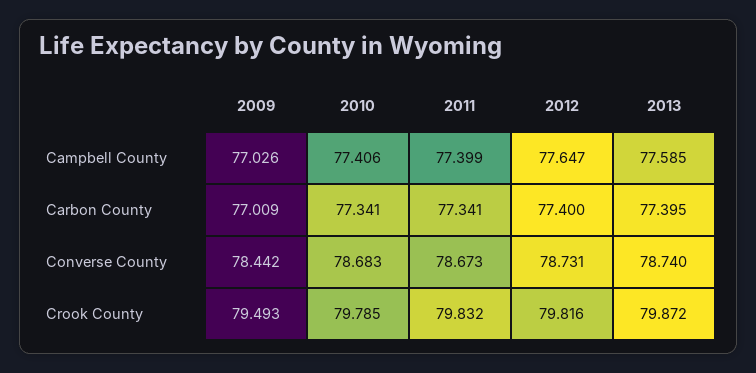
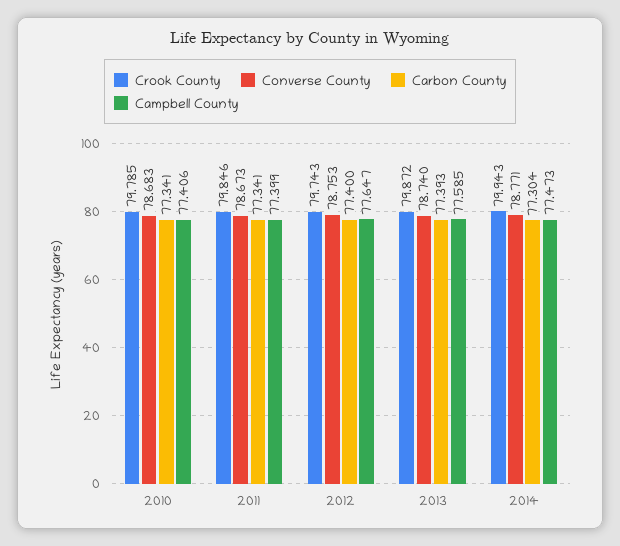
Campbell County, 2009: 77.026 -> none
Carbon County, 2009: 77.009 -> none
Carbon County, 2013: 77.395 -> 77.393
Converse County, 2009: 78.442 -> none
Converse County, 2012: 78.731 -> 78.753
Crook County, 2009: 79.493 -> none
Crook County, 2011: 79.832 -> 79.846
Crook County, 2012: 79.816 -> 79.743
Crook County, 2014: none -> 79.943
Converse County, 2014: none -> 78.771
Carbon County, 2014: none -> 77.304
Campbell County, 2014: none -> 77.473

